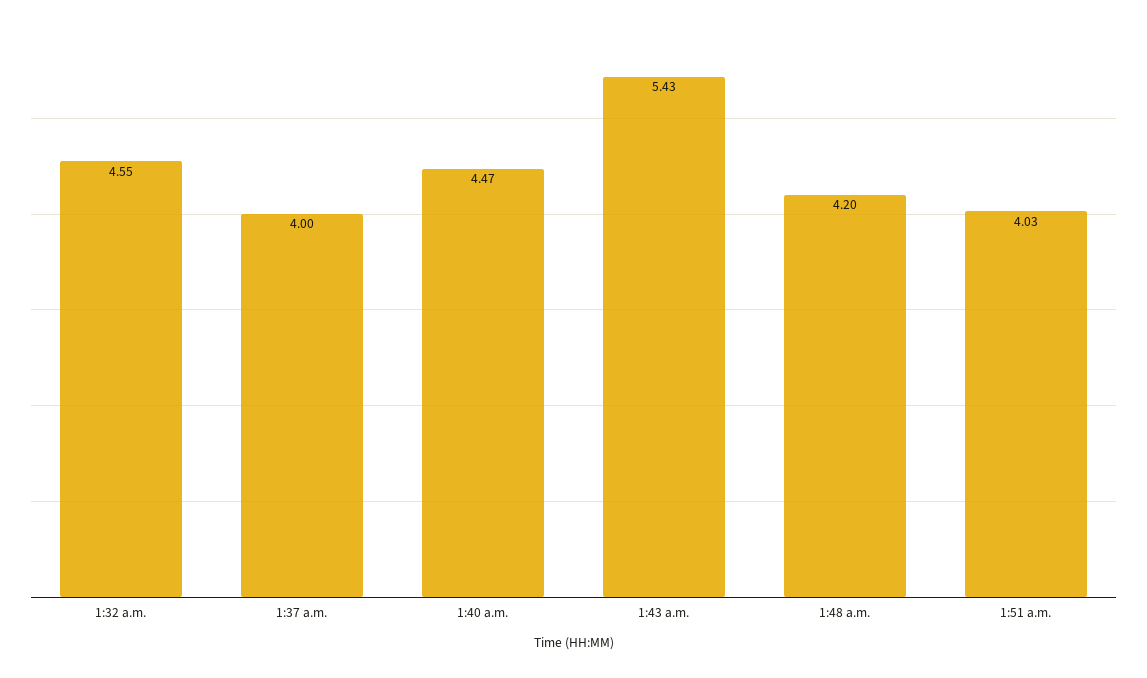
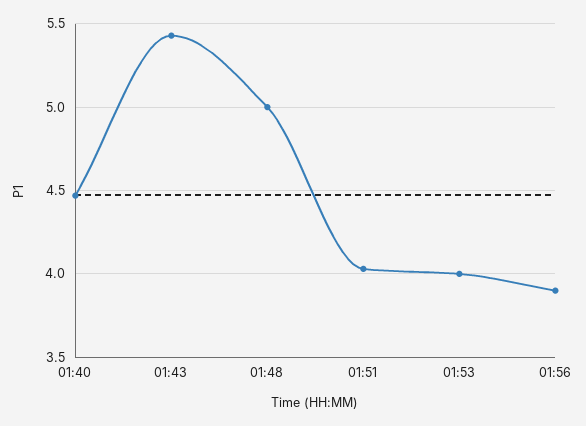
1:32 a.m.: 4.55 -> none
1:37 a.m.: 4 -> none
1:48 a.m.: 4.2 -> 5
01:53: none -> 4
01:56: none -> 3.9

